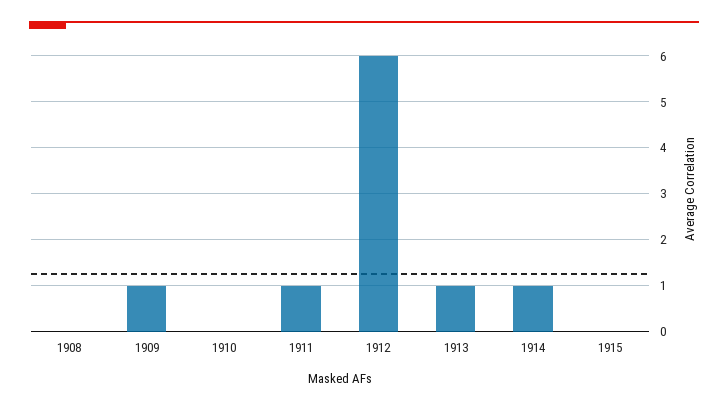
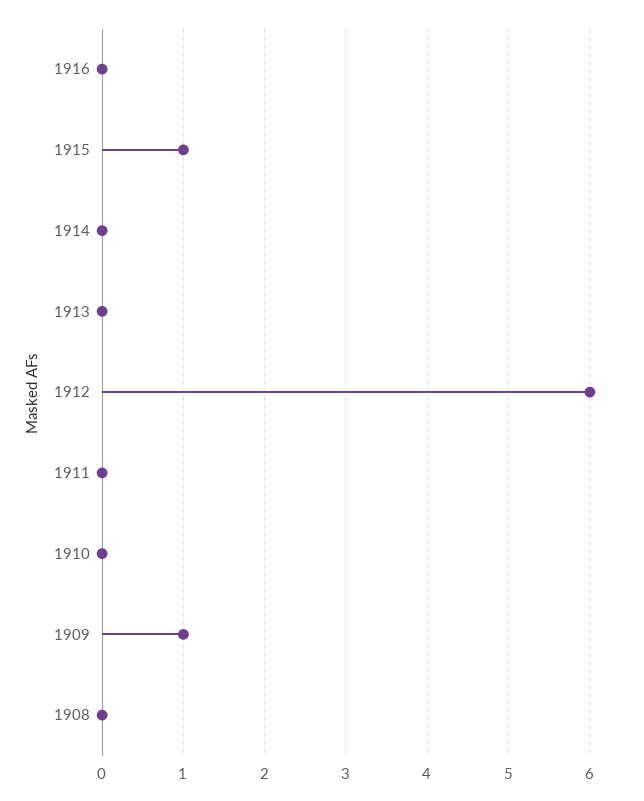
1911: 1 -> 0
1913: 1 -> 0
1914: 1 -> 0
1915: 0 -> 1
1916: none -> 0

